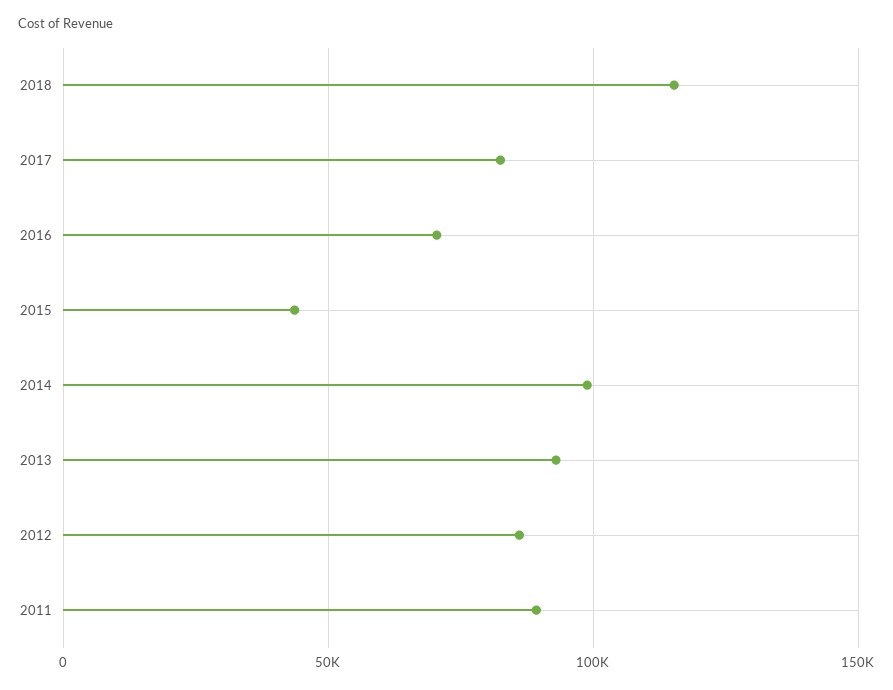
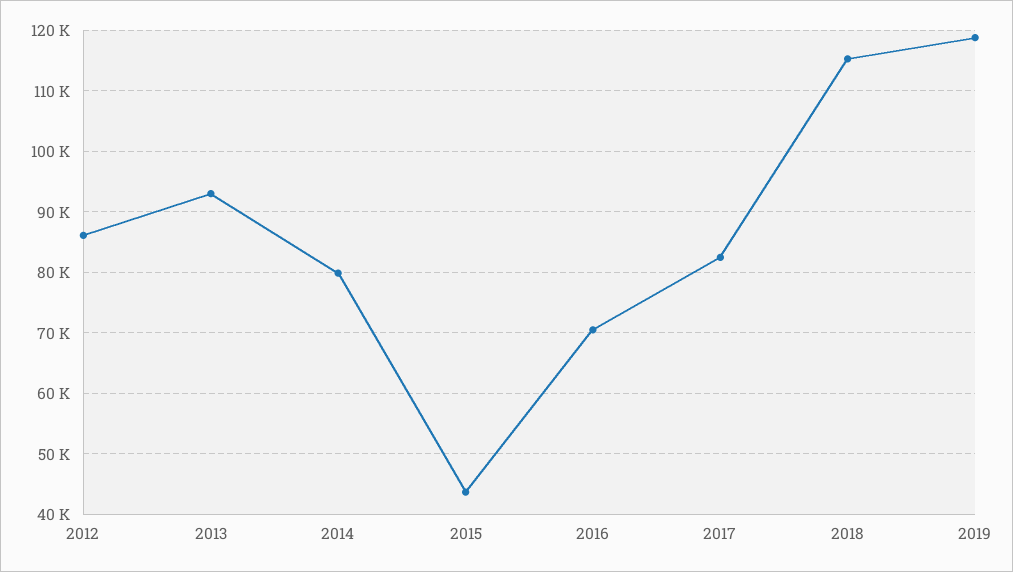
2014: 100000 -> 80000
2011: 90000 -> none
2019: none -> 119000

